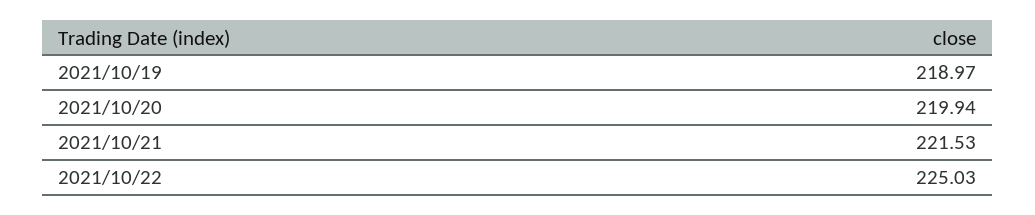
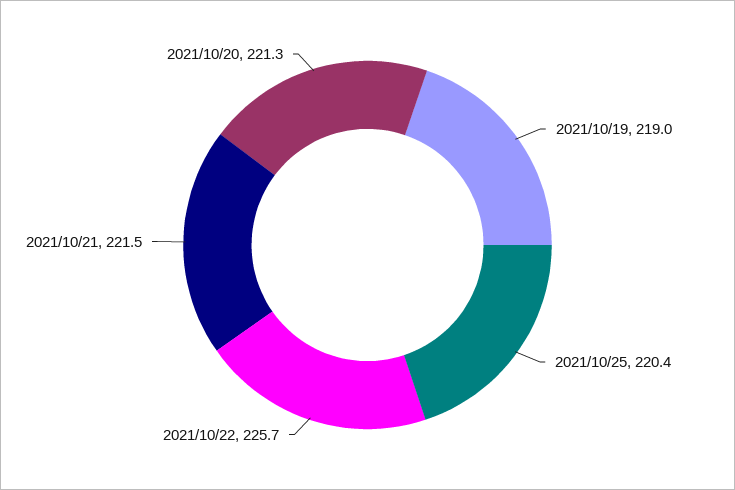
2021/10/20: 219.94 -> 221.3
2021/10/22: 225.03 -> 225.7
2021/10/25: none -> 220.4

